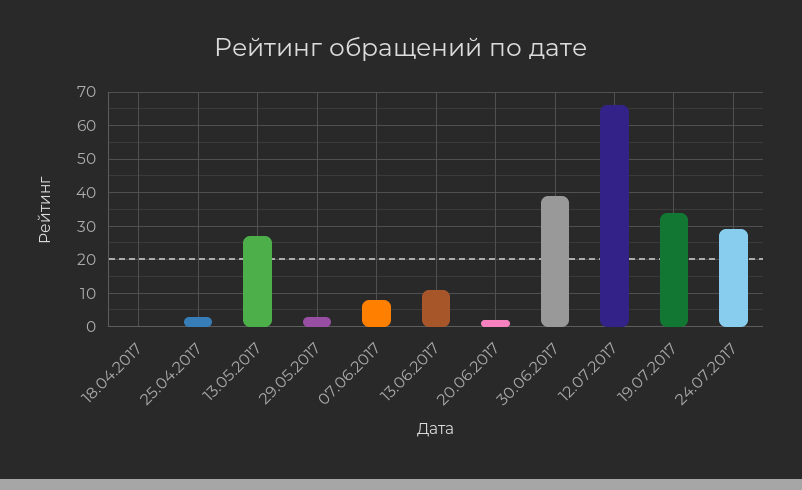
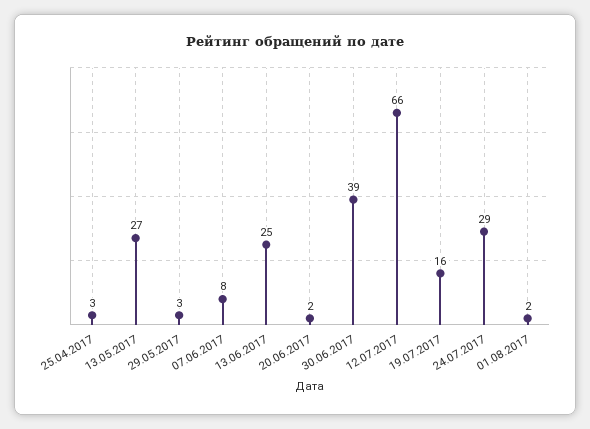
18.04.2017: 0 -> none
13.06.2017: 10 -> 25
19.07.2017: 35 -> 16
01.08.2017: none -> 2

